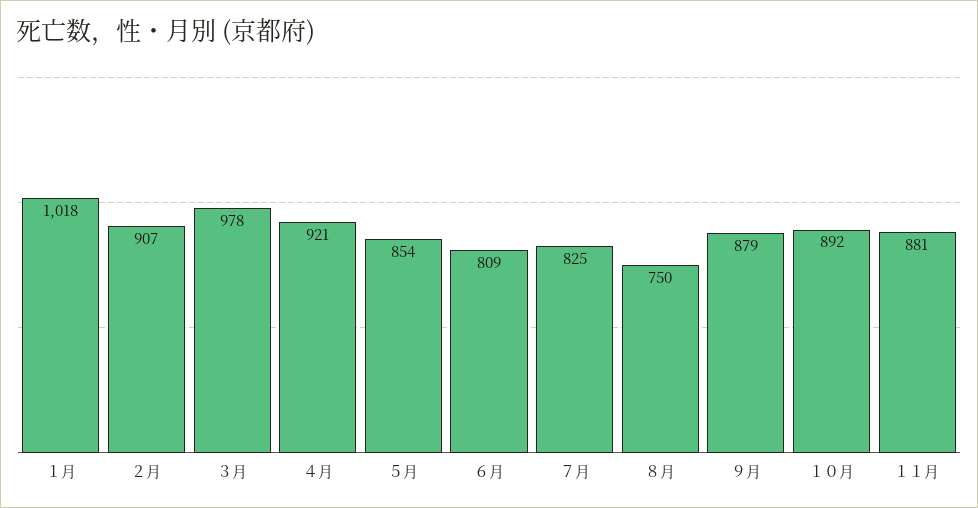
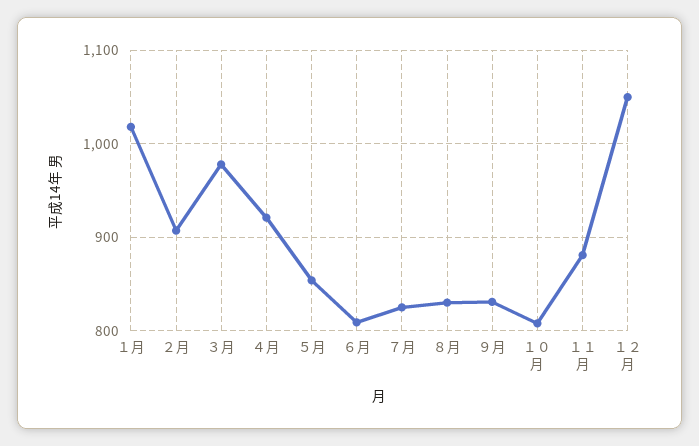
８月: 750 -> 830
９月: 879 -> 830
１０月: 892 -> 810
１２月: none -> 1050

